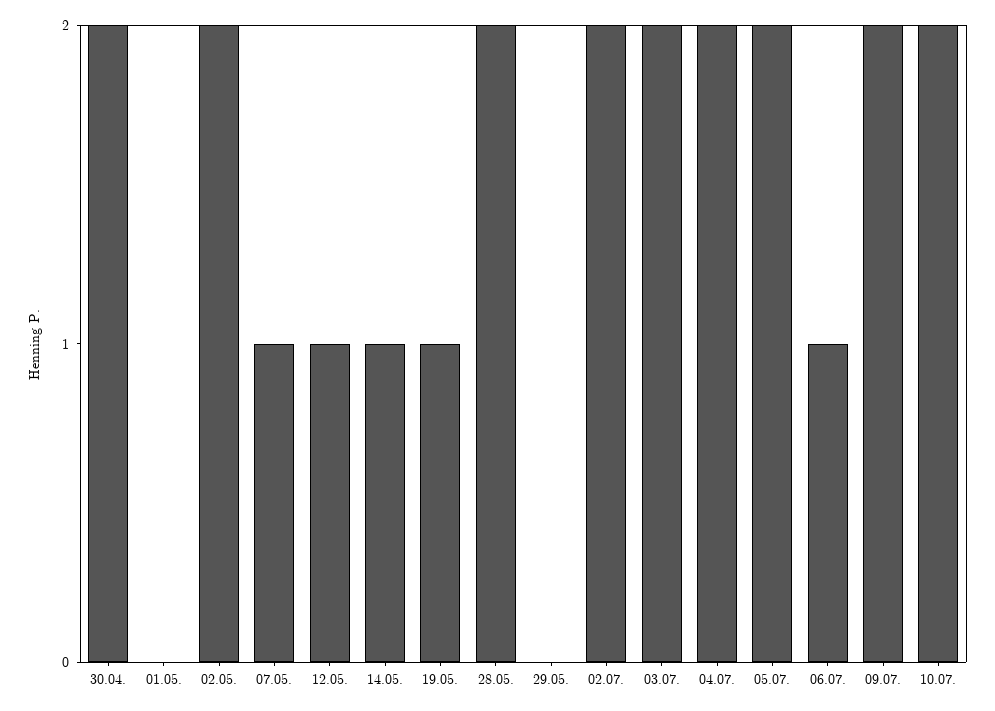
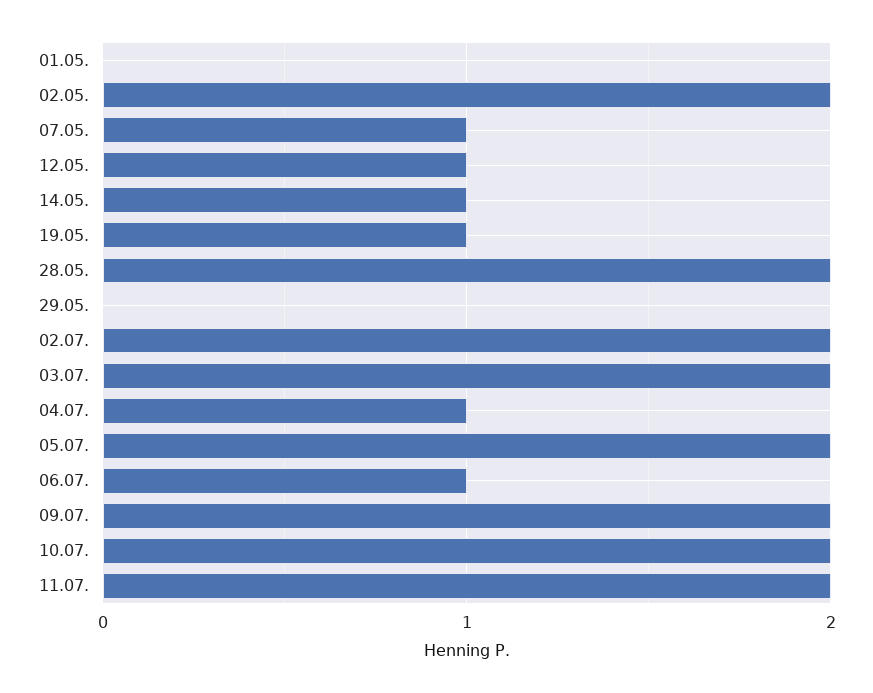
30.04.: 2 -> none
04.07.: 2 -> 1
11.07.: none -> 2

